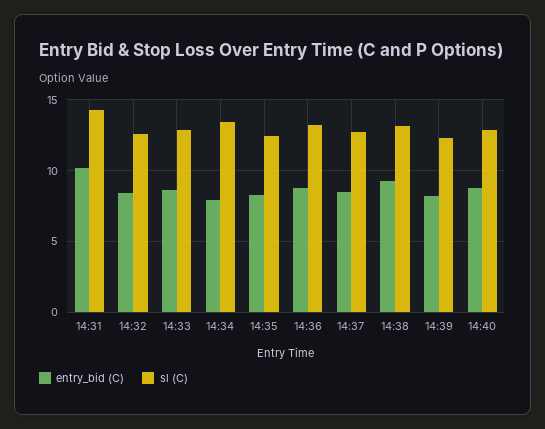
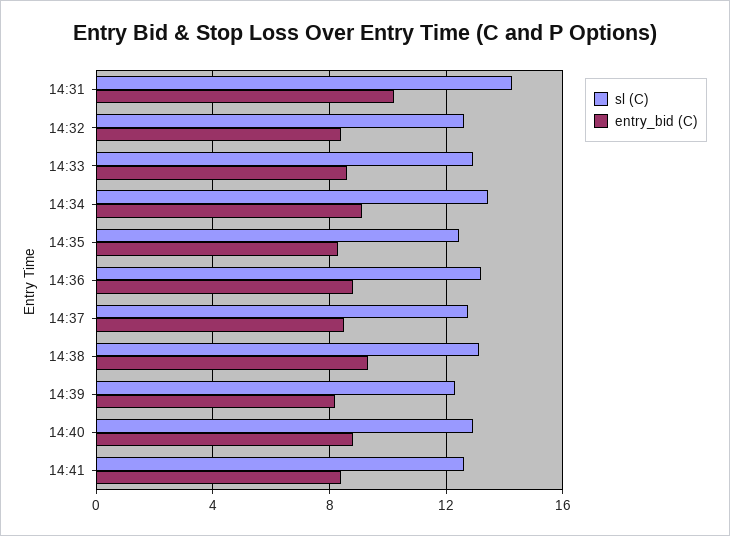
entry_bid (C), 14:34: 8 -> 9
sl (C), 14:41: none -> 12.5
entry_bid (C), 14:41: none -> 8.5

